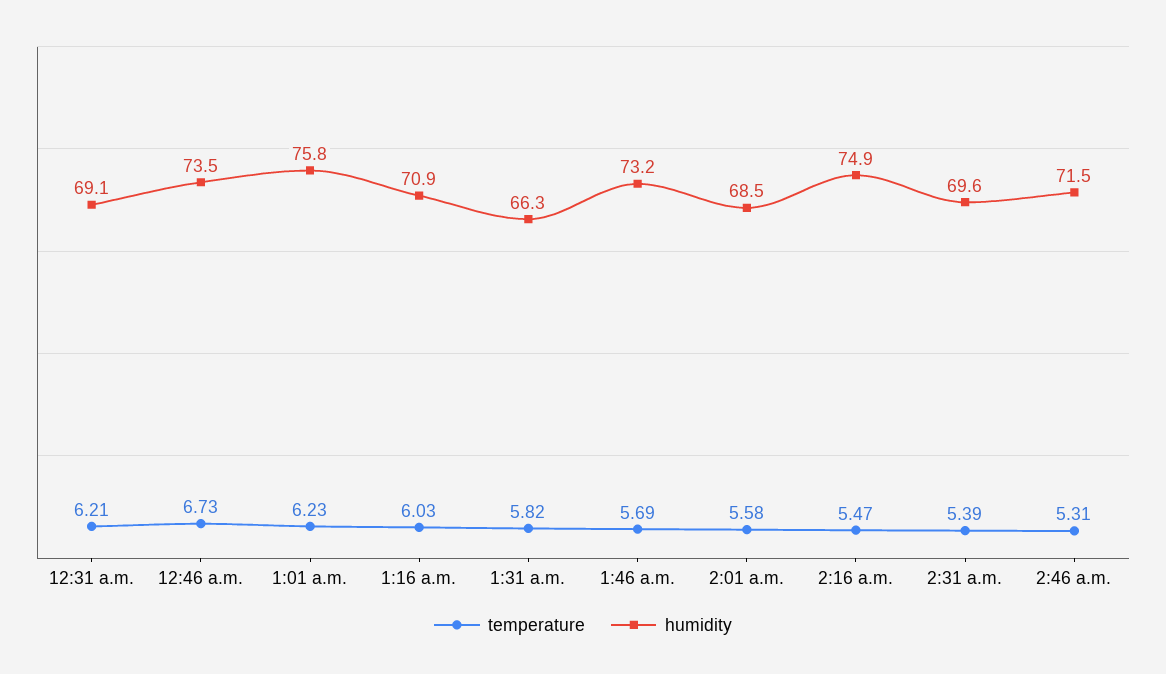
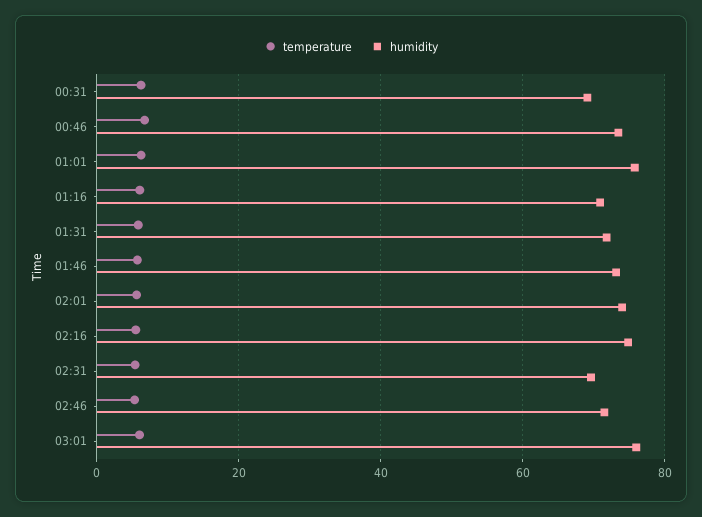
humidity, 1:31 a.m.: 66.3 -> 72
humidity, 2:01 a.m.: 68.5 -> 74
temperature, 03:01: none -> 6
humidity, 03:01: none -> 76

